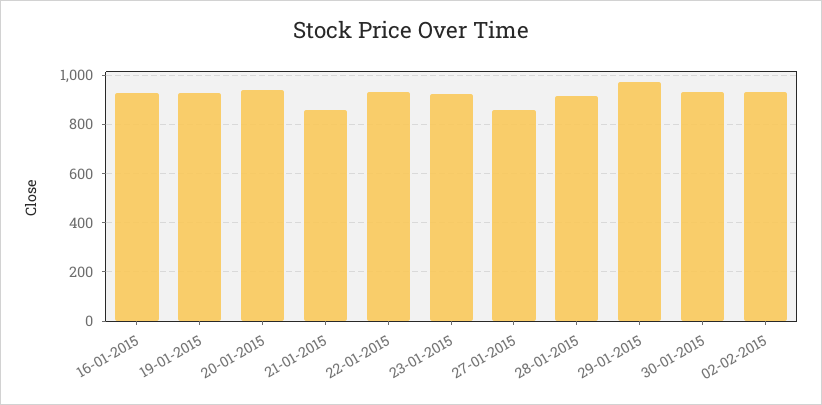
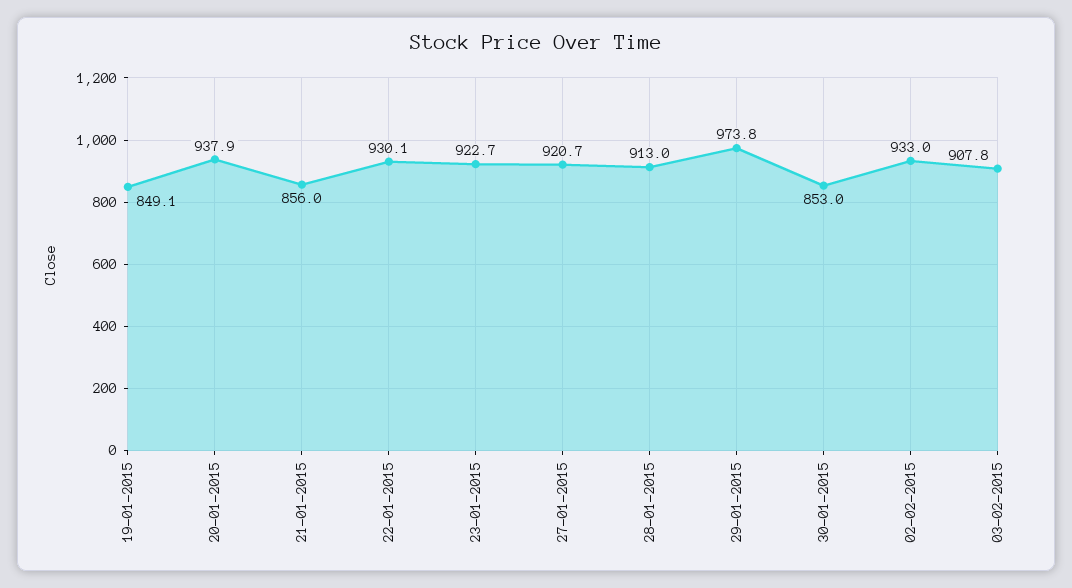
16-01-2015: 925 -> none
19-01-2015: 925 -> 849.1
27-01-2015: 850 -> 920.7
30-01-2015: 925 -> 853
03-02-2015: none -> 907.8

